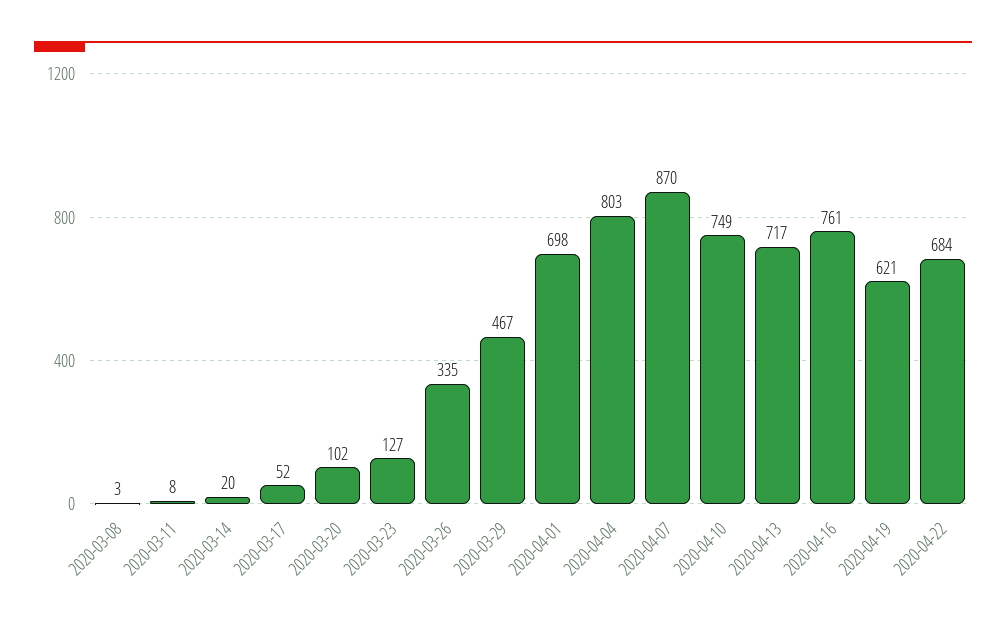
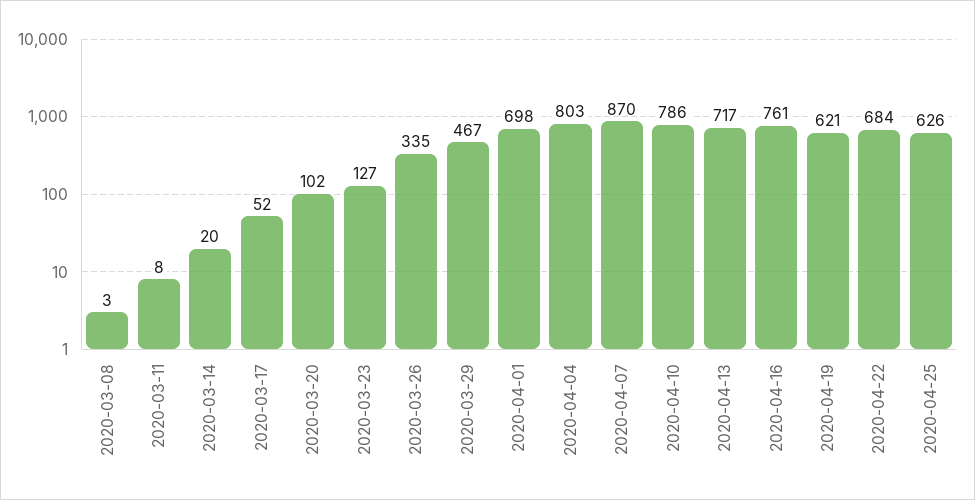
2020-04-10: 749 -> 786
2020-04-25: none -> 626

